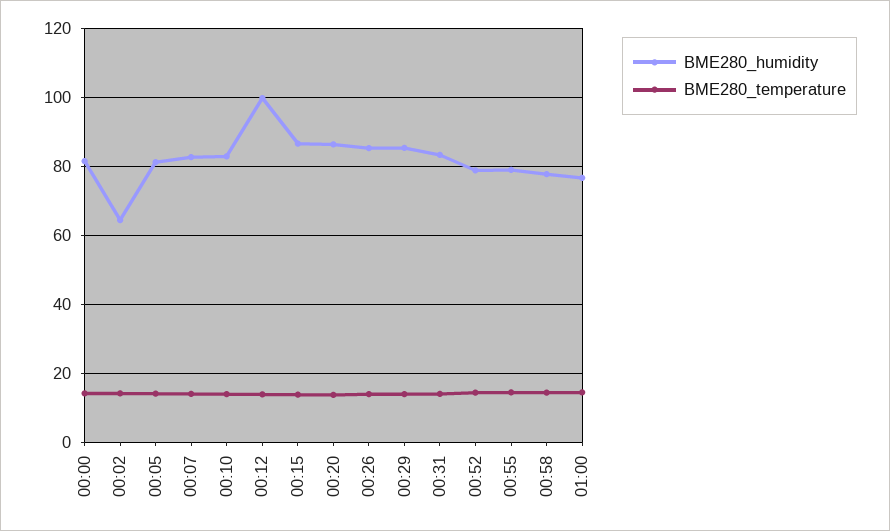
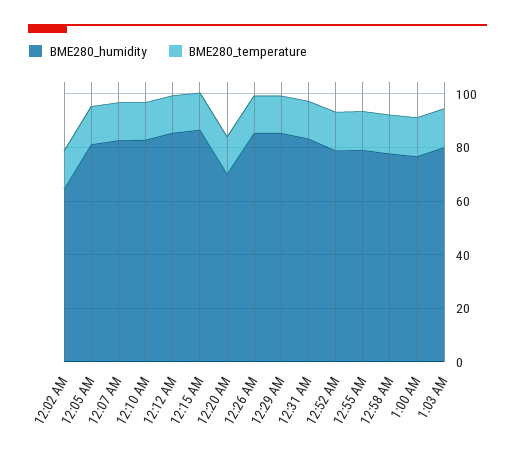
BME280_humidity, 00:00: 82 -> none
BME280_temperature, 00:00: 14 -> none
BME280_humidity, 00:12: 100 -> 85
BME280_humidity, 00:20: 86 -> 70
BME280_humidity, 1:03 AM: none -> 80
BME280_temperature, 1:03 AM: none -> 15

